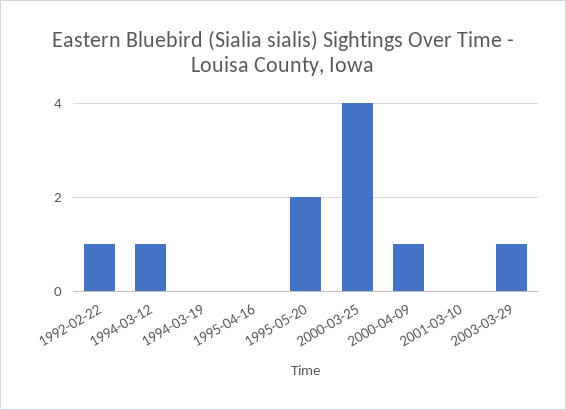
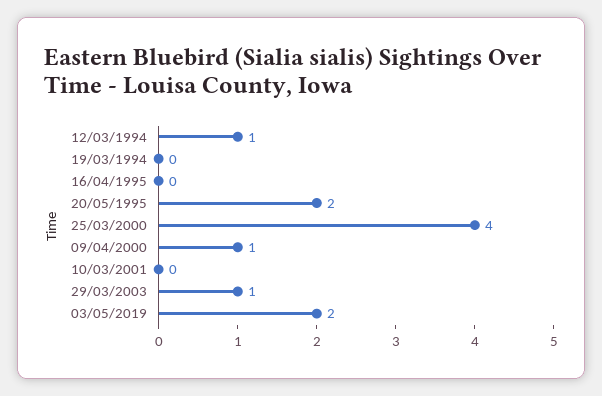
1992-02-22: 1 -> none
03/05/2019: none -> 2

